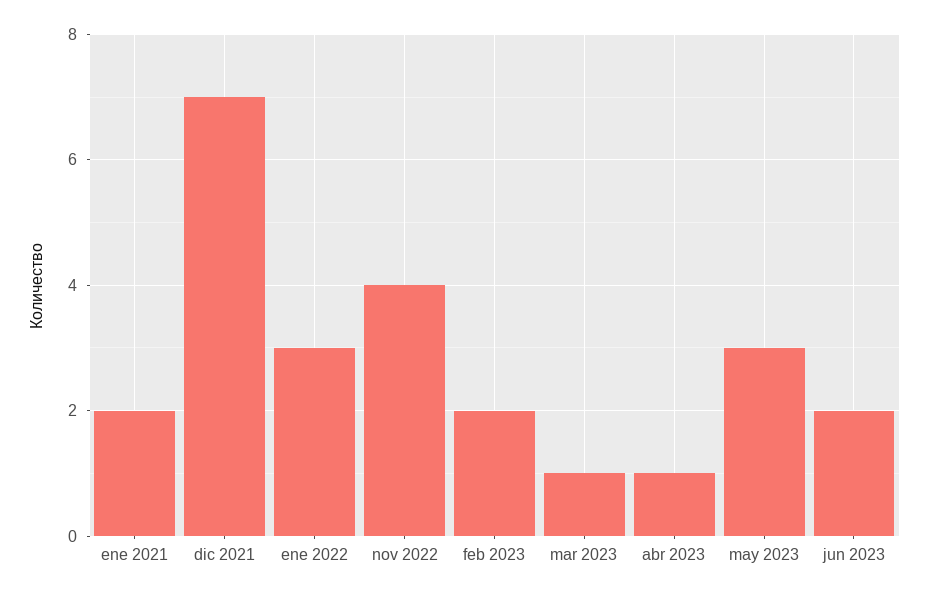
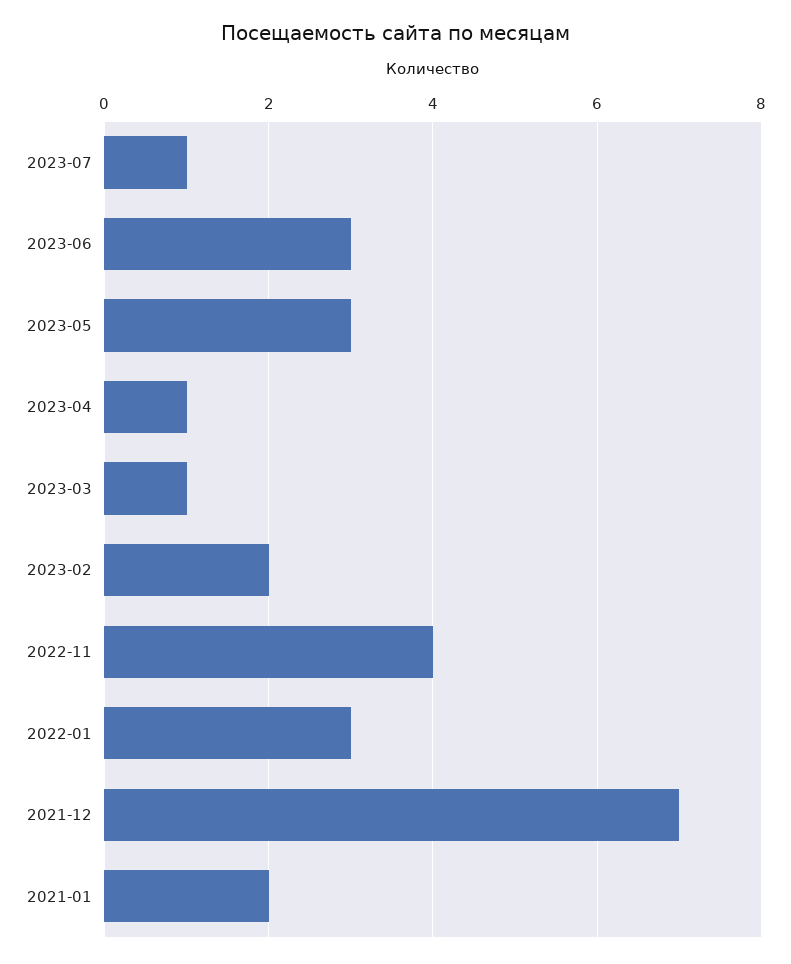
jun 2023: 2 -> 3
2023-07: none -> 1

